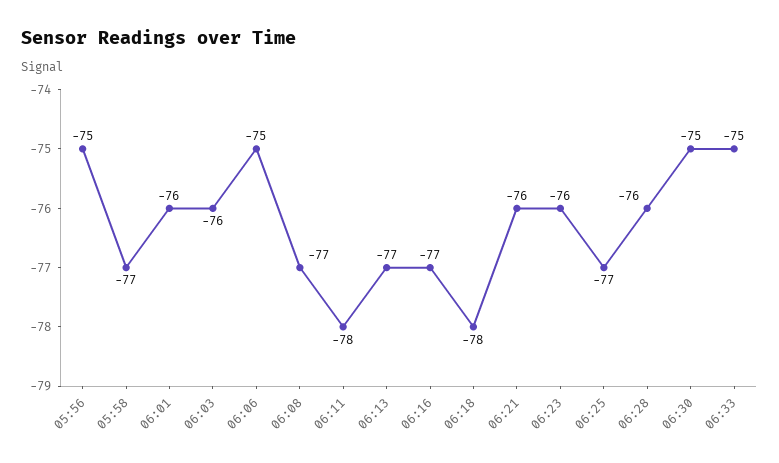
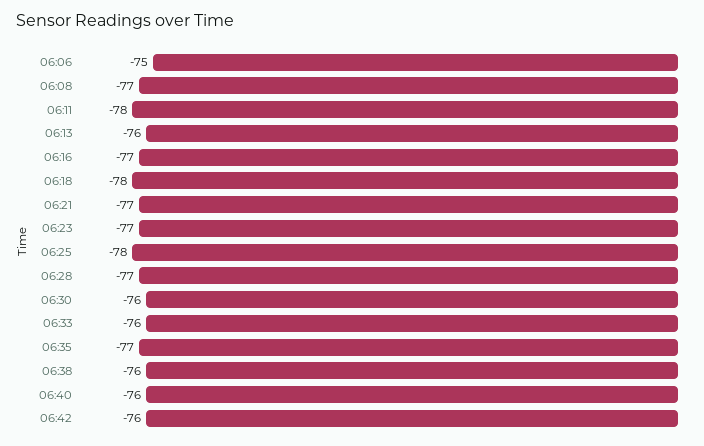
05:56: -75 -> none
05:58: -77 -> none
06:01: -76 -> none
06:03: -76 -> none
06:13: -77 -> -76
06:21: -76 -> -77
06:23: -76 -> -77
06:25: -77 -> -78
06:28: -76 -> -77
06:30: -75 -> -76
06:33: -75 -> -76
06:35: none -> -77
06:38: none -> -76
06:40: none -> -76
06:42: none -> -76

